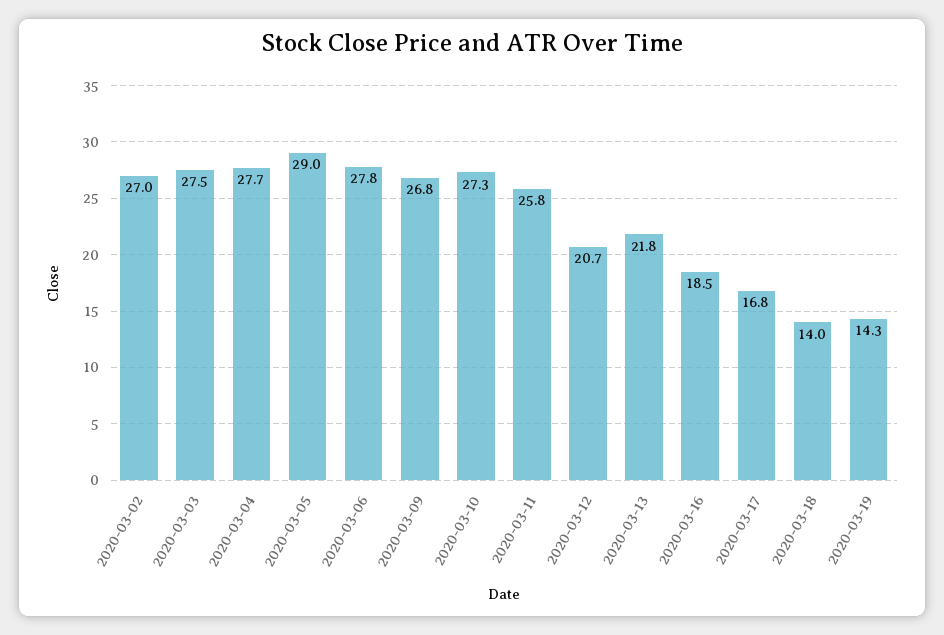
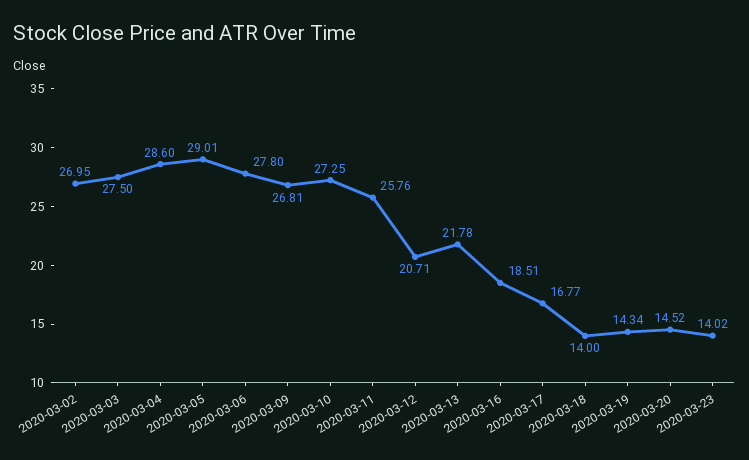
2020-03-04: 27.7 -> 28.6
2020-03-20: none -> 14.52
2020-03-23: none -> 14.02

